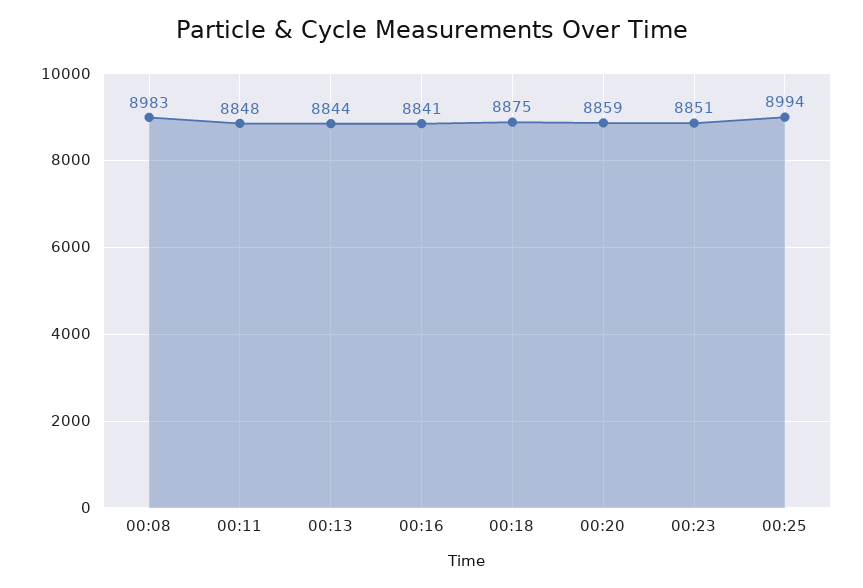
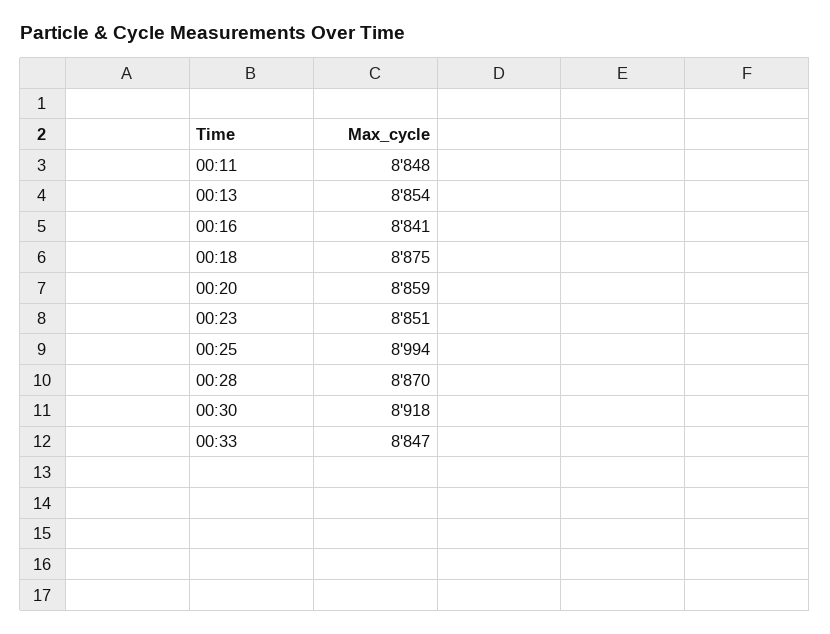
00:08: 8983 -> none
00:13: 8844 -> 8854
00:28: none -> 8870
00:30: none -> 8918
00:33: none -> 8847

